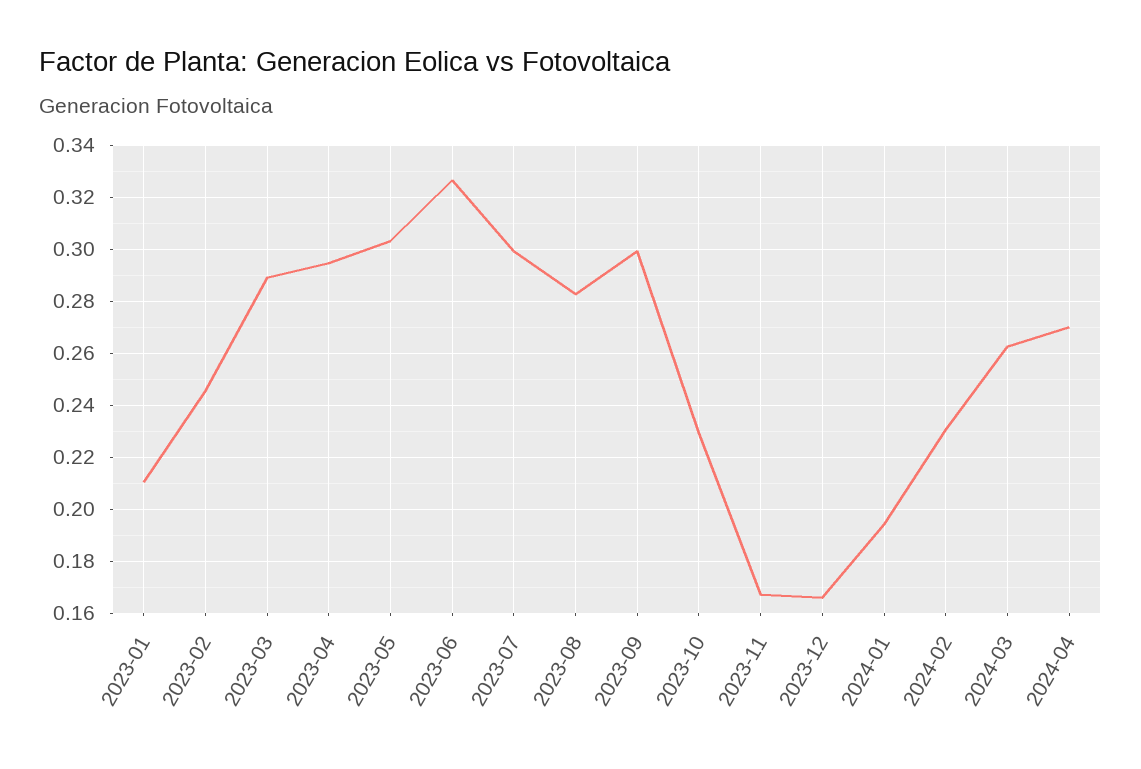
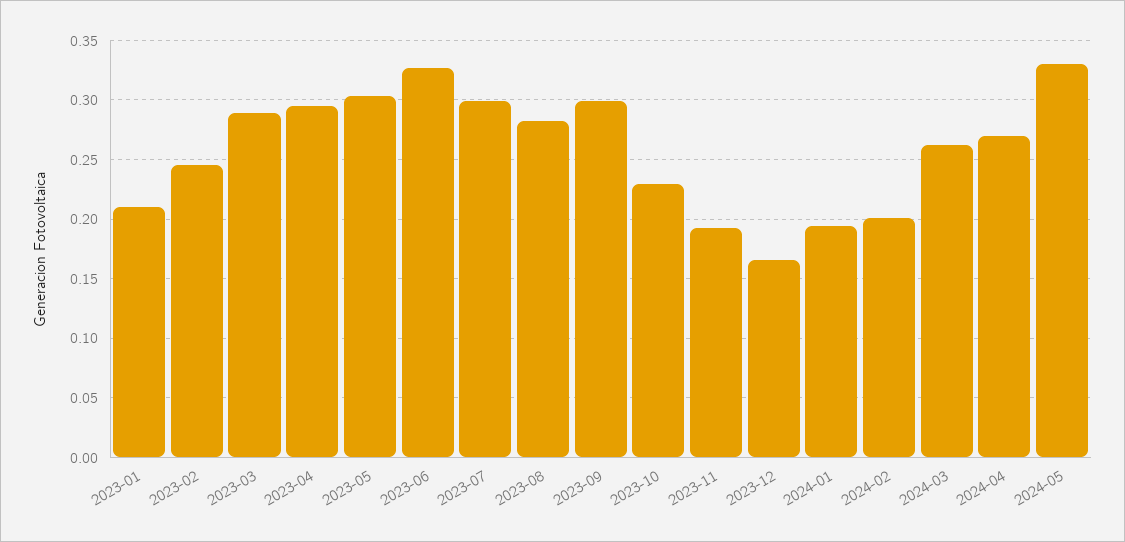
2023-11: 0.1675 -> 0.19
2024-02: 0.23 -> 0.2
2024-05: none -> 0.33

